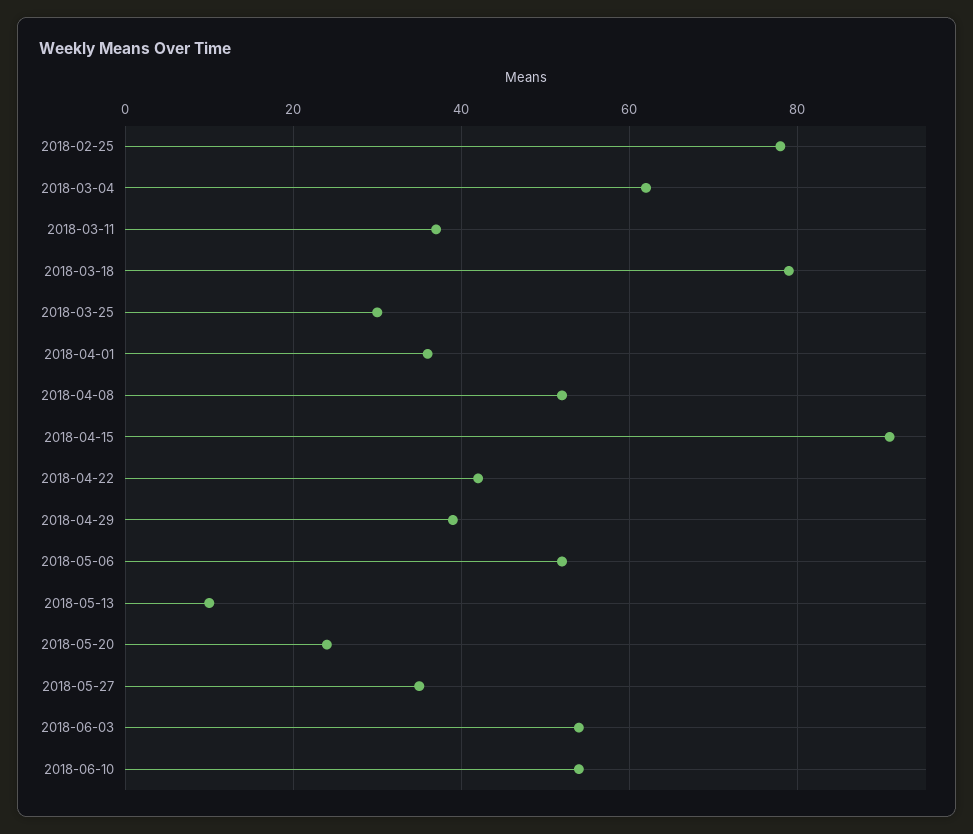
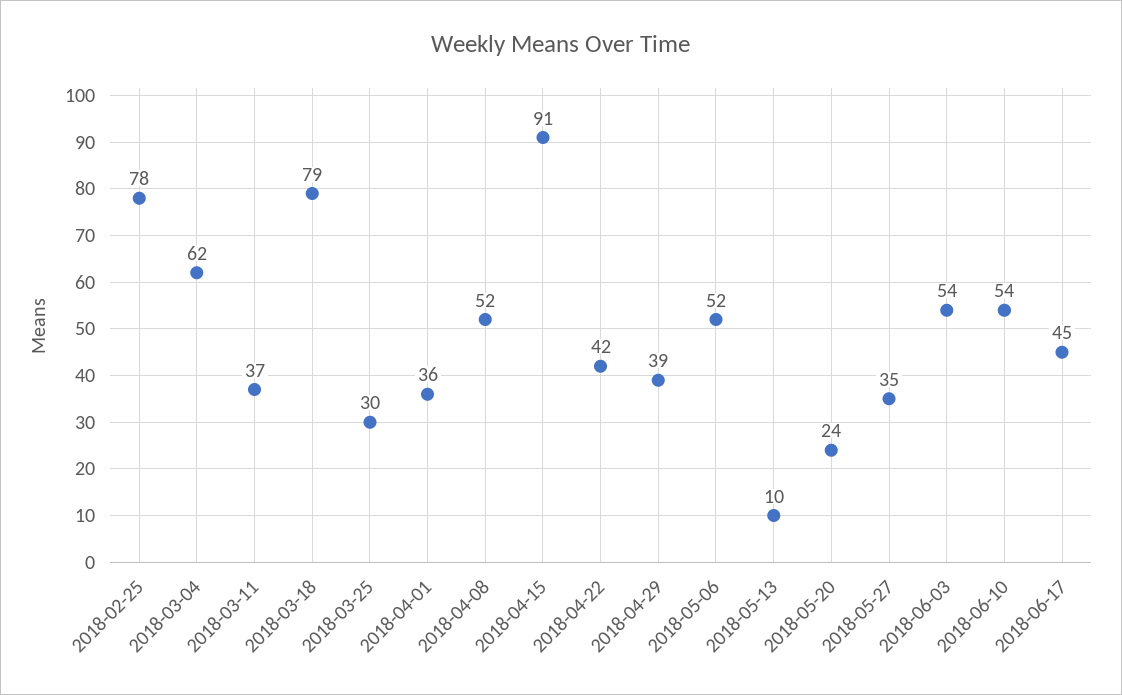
2018-06-17: none -> 45

